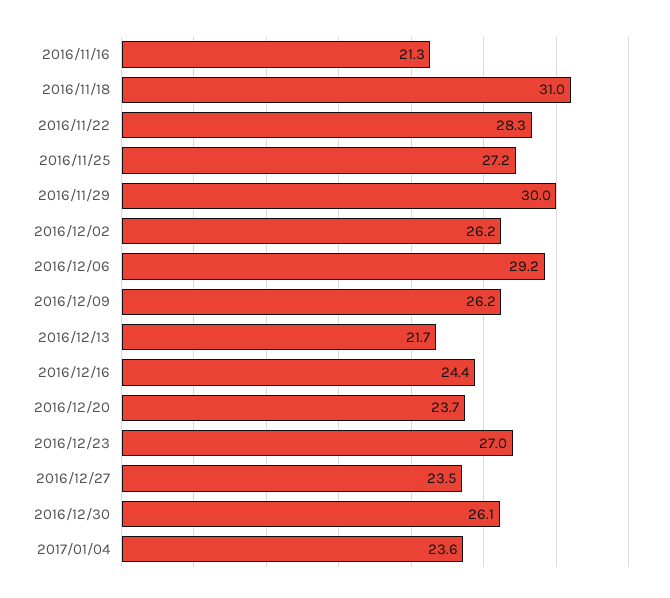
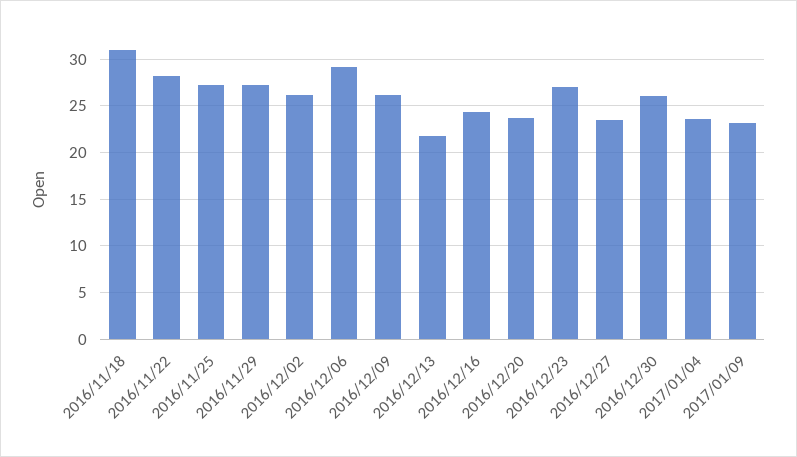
2016/11/16: 21.3 -> none
2016/11/29: 30 -> 27
2017/01/09: none -> 23

